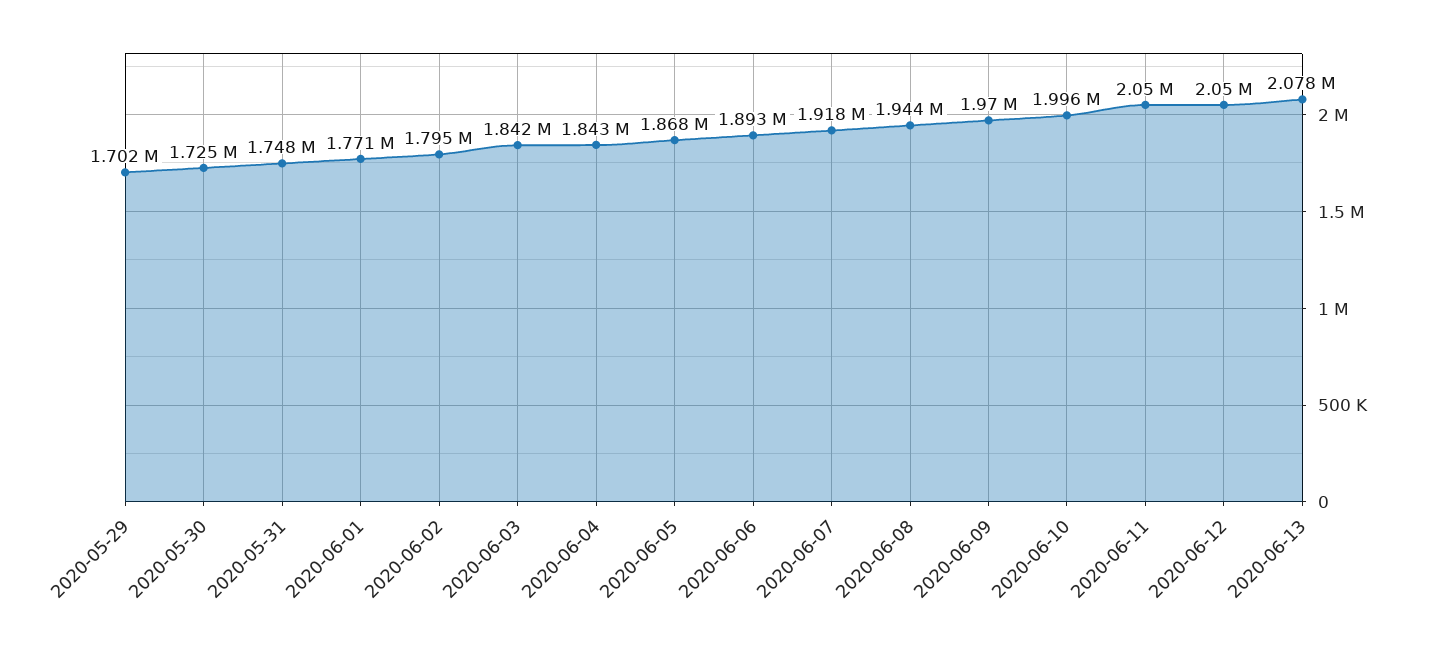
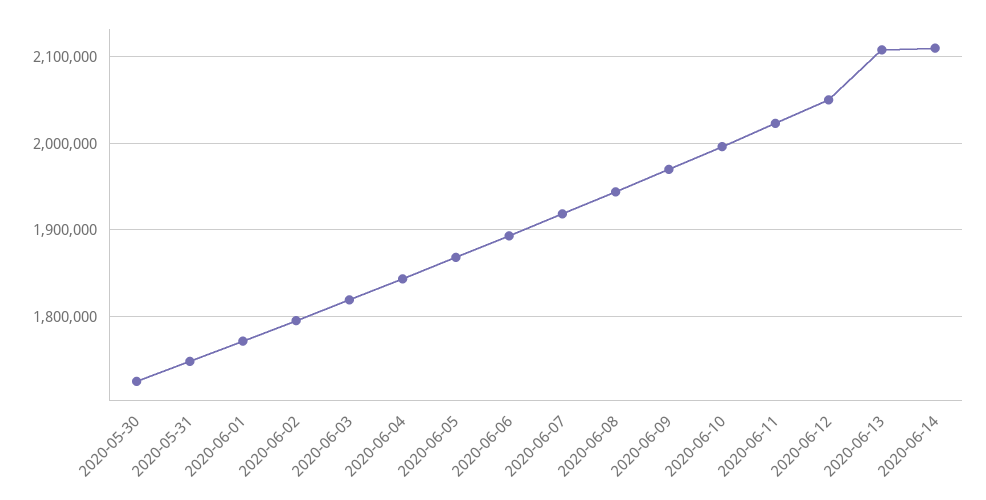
2020-05-29: 1702000 -> none
2020-06-03: 1842000 -> 1820000
2020-06-11: 2050000 -> 2020000
2020-06-13: 2078000 -> 2110000
2020-06-14: none -> 2110000

